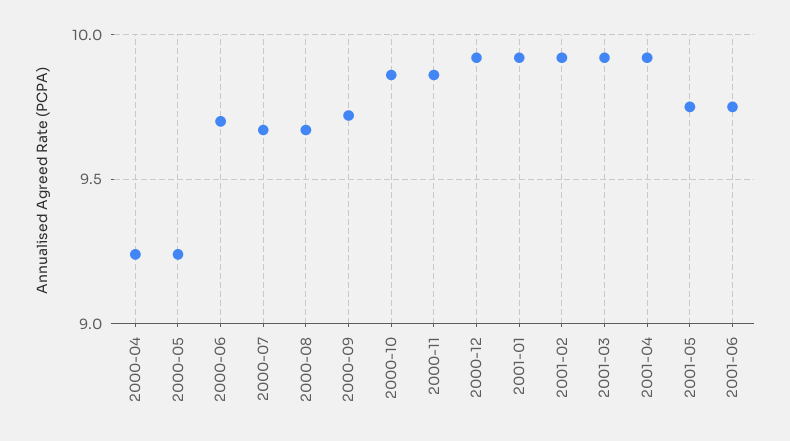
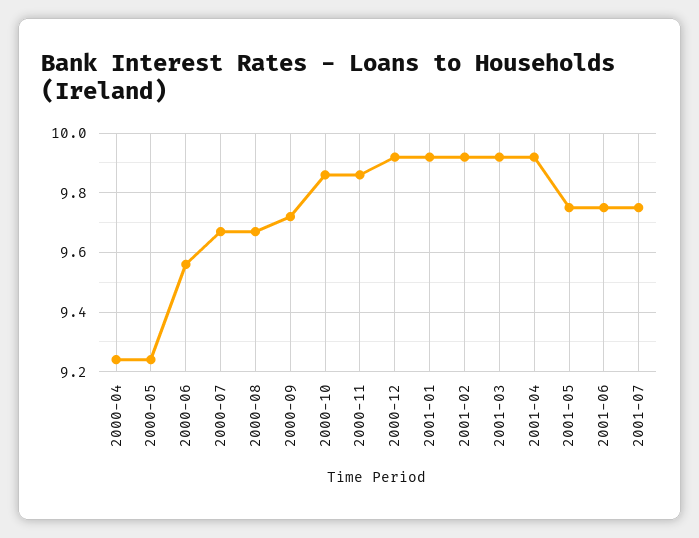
2000-06: 9.7 -> 9.55
2001-07: none -> 9.75

